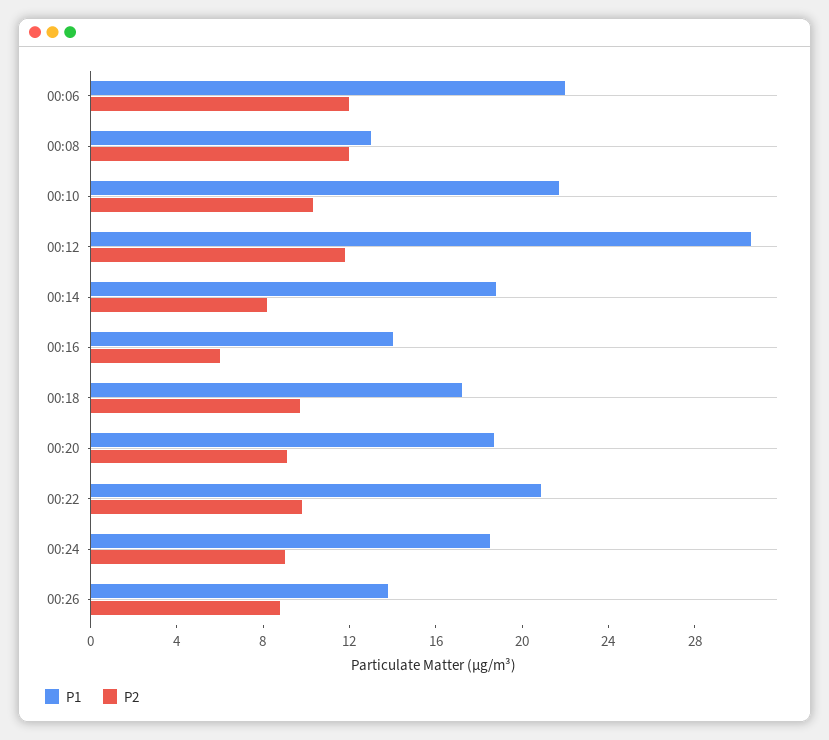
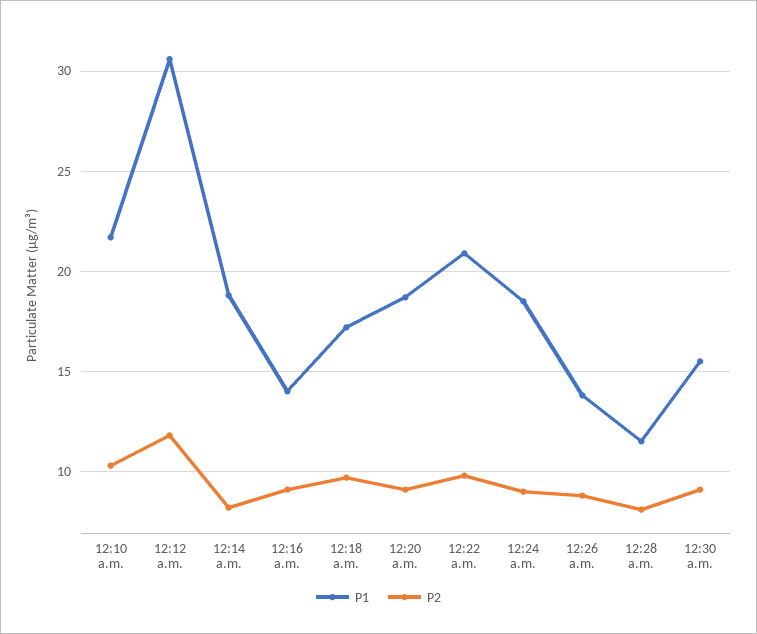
P1, 00:06: 22 -> none
P2, 00:06: 12 -> none
P1, 00:08: 13 -> none
P2, 00:08: 12 -> none
P2, 00:16: 6 -> 9
P1, 12:28 a.m.: none -> 11.5
P2, 12:28 a.m.: none -> 8
P1, 12:30 a.m.: none -> 15.5
P2, 12:30 a.m.: none -> 9

